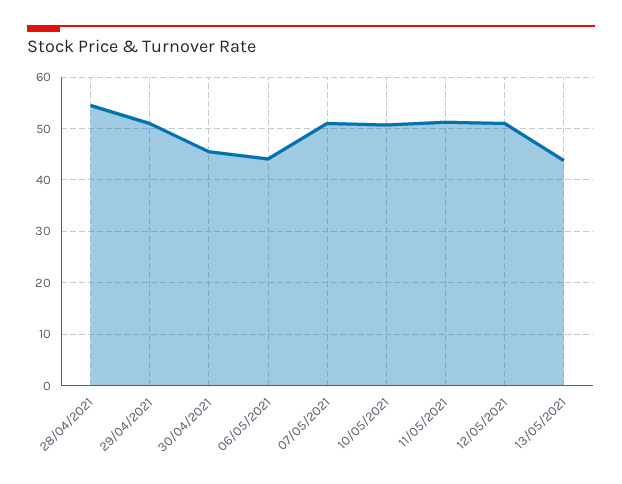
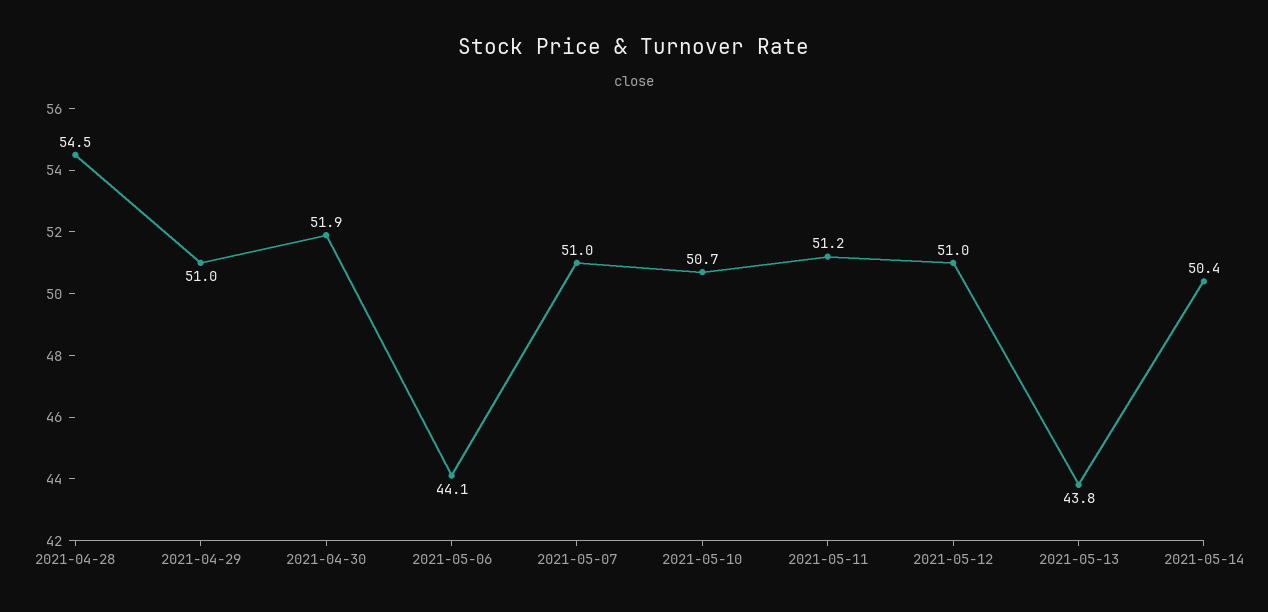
30/04/2021: 46 -> 51.9
2021-05-14: none -> 50.4

